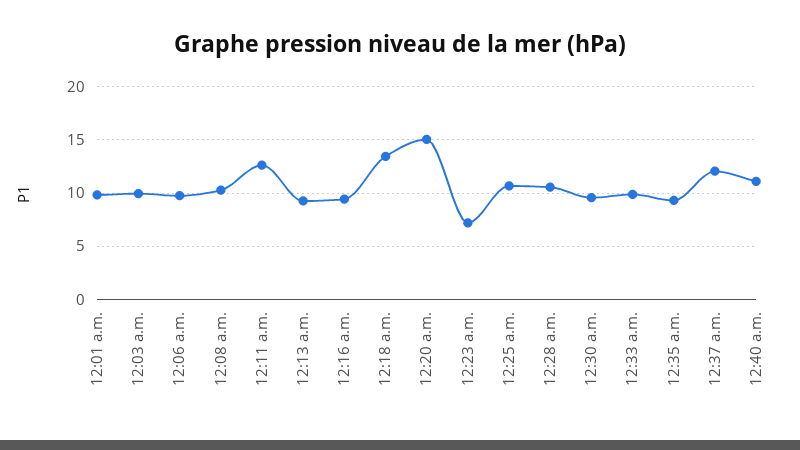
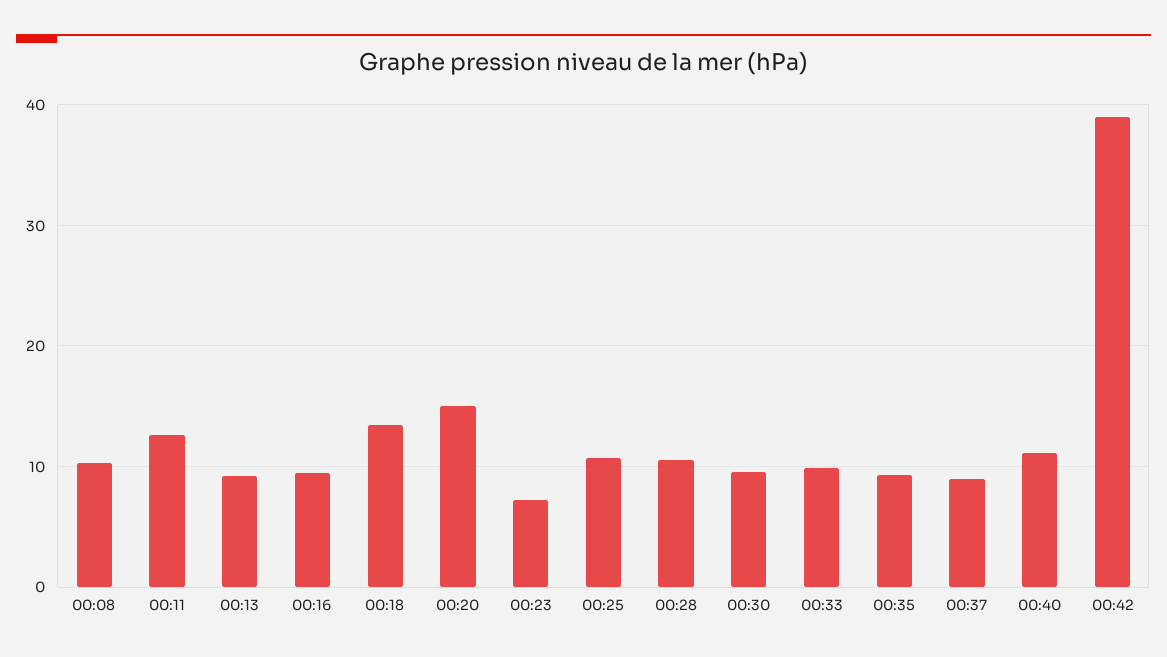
12:01 a.m.: 10 -> none
12:03 a.m.: 10 -> none
12:06 a.m.: 10 -> none
12:37 a.m.: 12 -> 9
00:42: none -> 39

